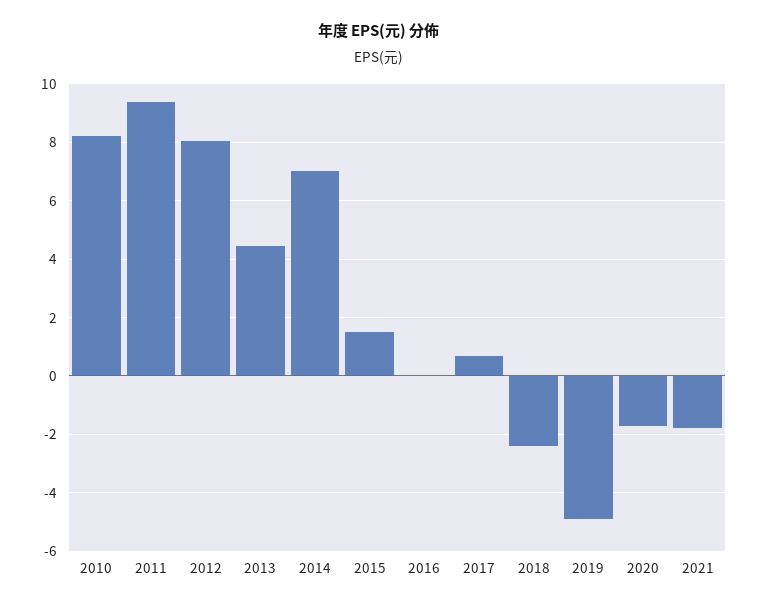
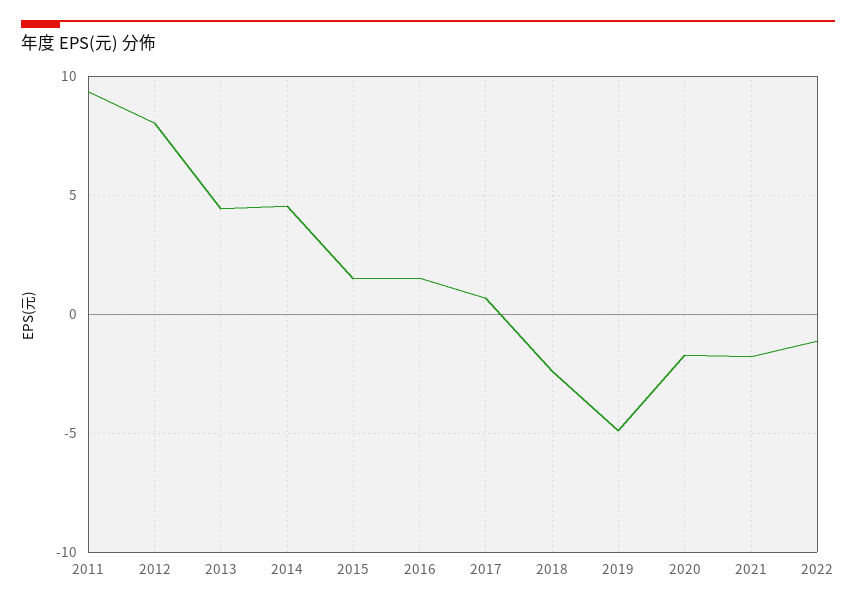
2010: 8.25 -> none
2014: 7 -> 4.5
2016: 0 -> 1.5
2022: none -> -1

